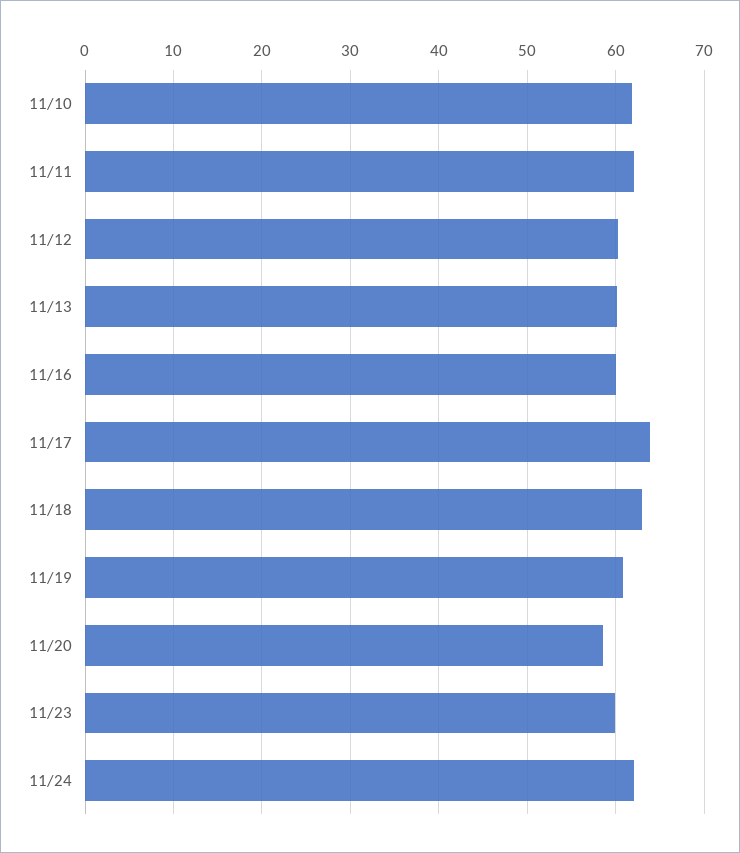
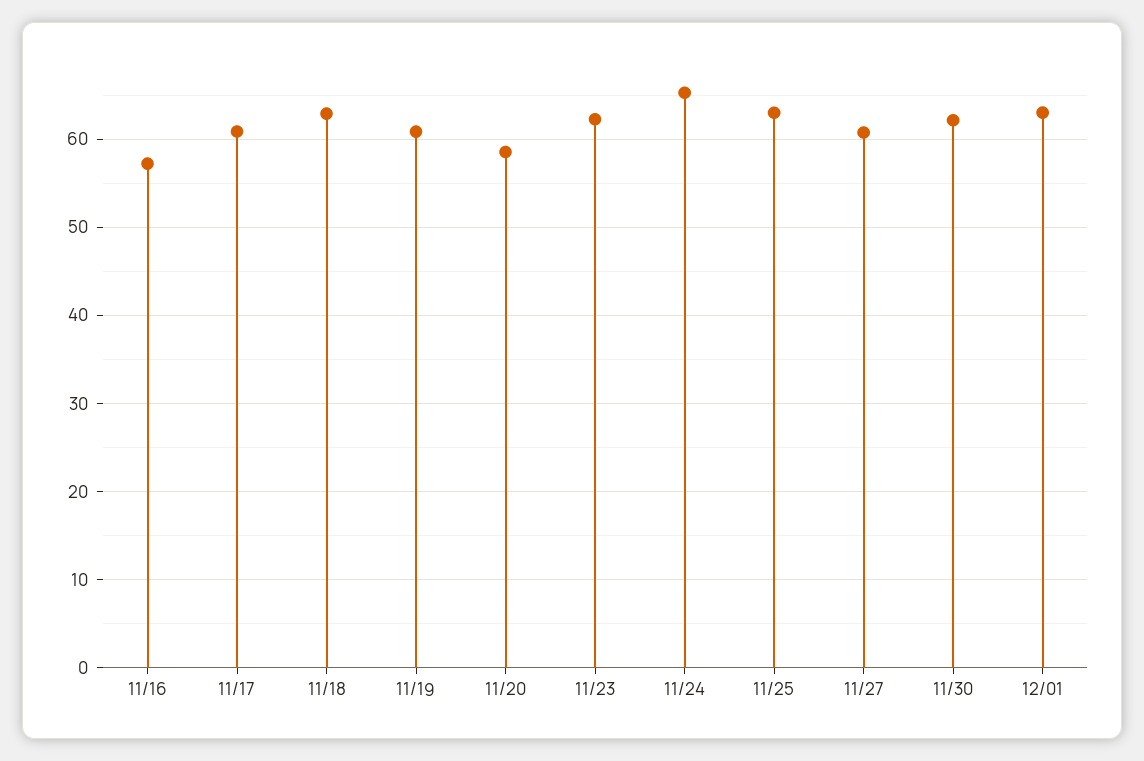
11/10: 62 -> none
11/11: 62 -> none
11/12: 60 -> none
11/13: 60 -> none
11/16: 60 -> 57
11/17: 64 -> 61
11/23: 60 -> 62
11/24: 62 -> 65
11/25: none -> 63
11/27: none -> 61
11/30: none -> 62
12/01: none -> 63

